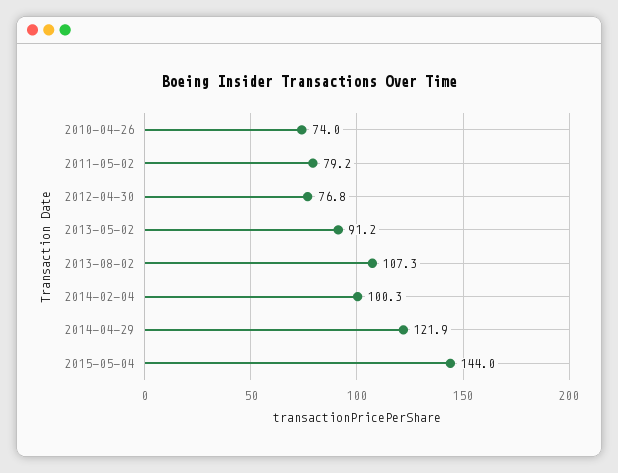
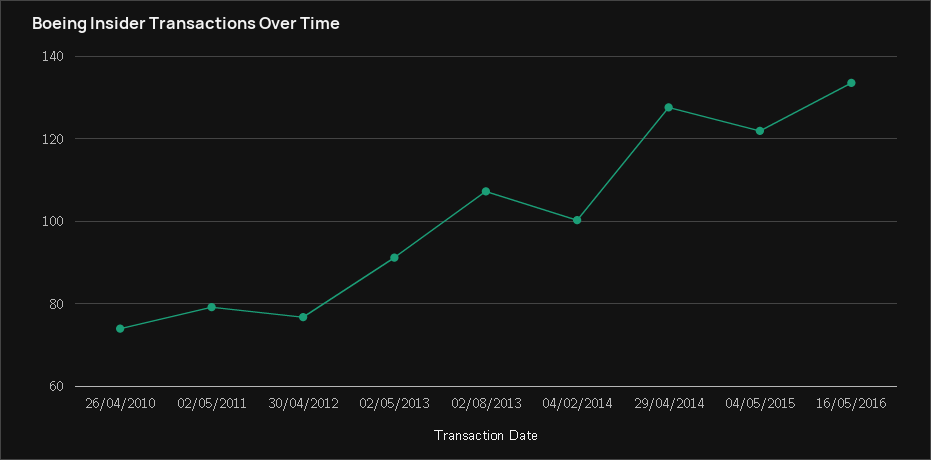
2014-04-29: 121.9 -> 128
2015-05-04: 144 -> 122
16/05/2016: none -> 134

